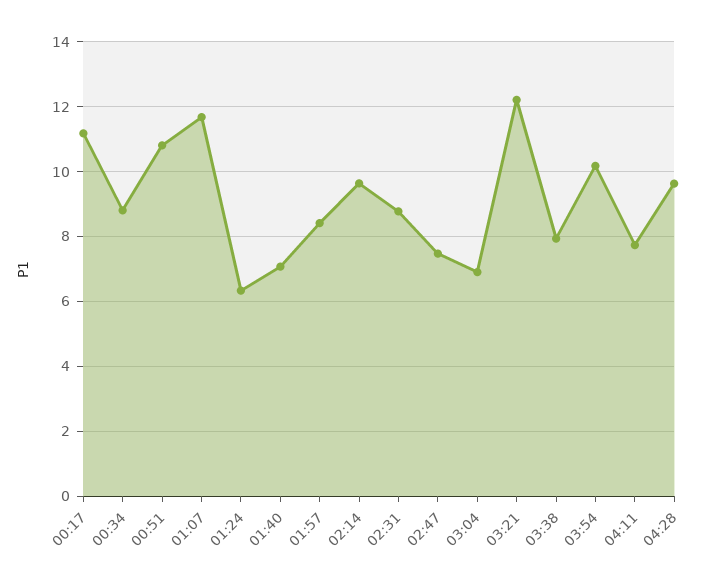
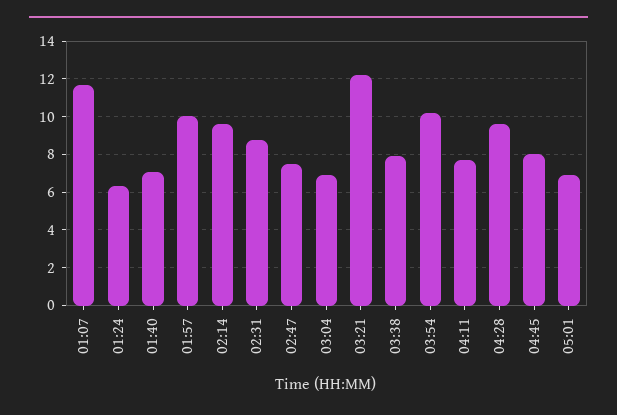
00:17: 11.2 -> none
00:34: 8.8 -> none
00:51: 10.8 -> none
01:57: 8.4 -> 10
04:45: none -> 8
05:01: none -> 7

